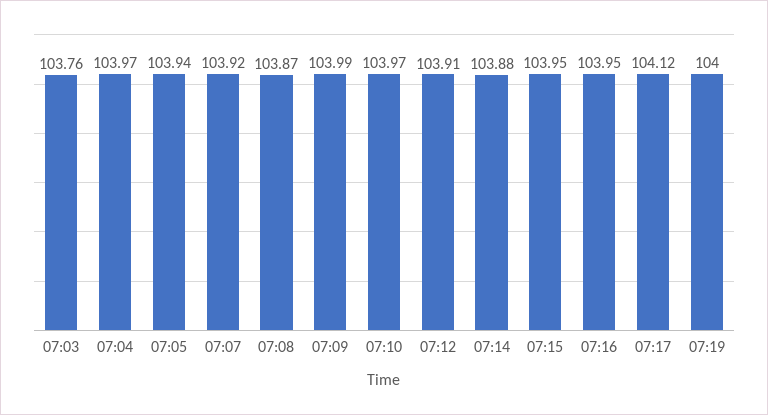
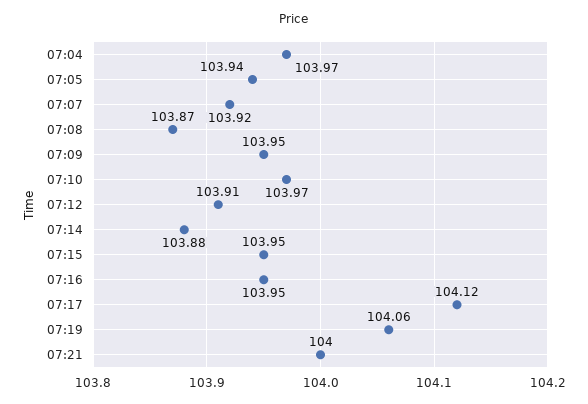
07:03: 103.76 -> none
07:09: 103.99 -> 103.95
07:19: 104 -> 104.06
07:21: none -> 104

